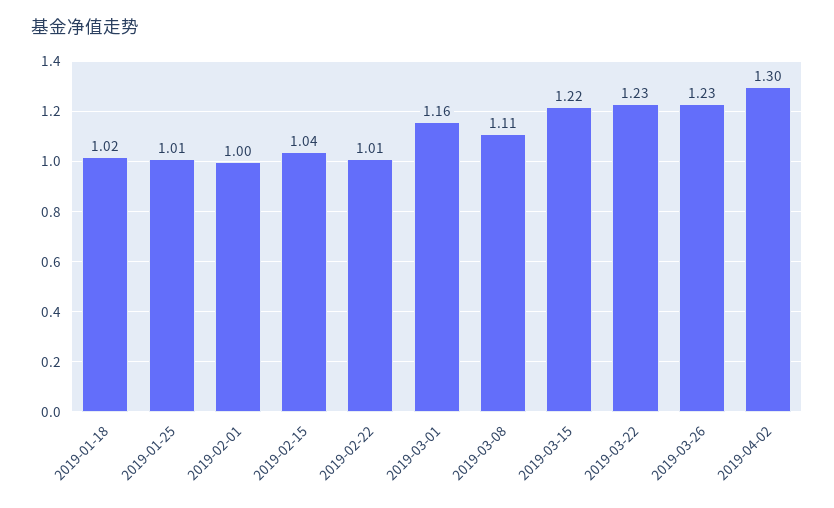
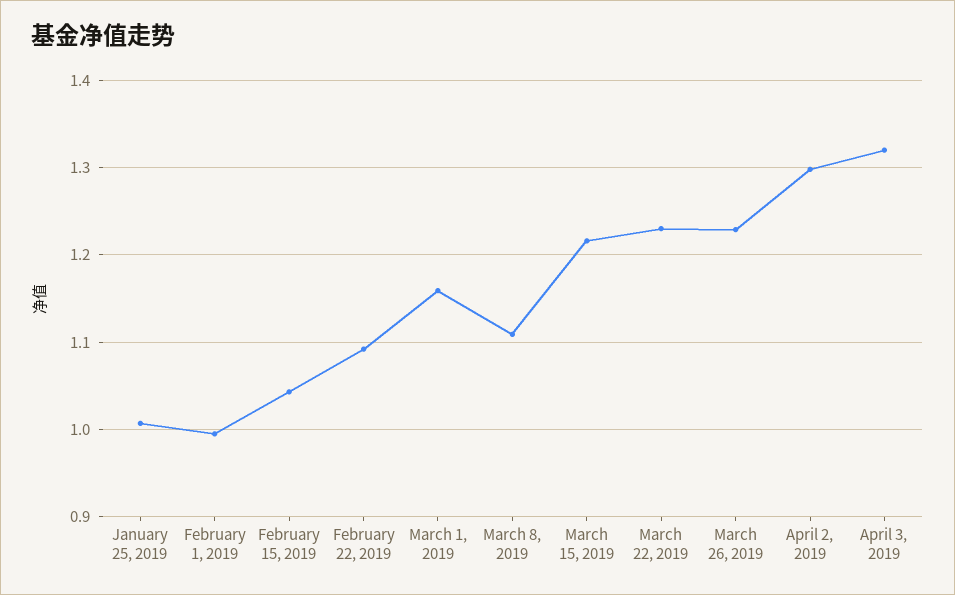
2019-01-18: 1.02 -> none
2019-02-22: 1.01 -> 1.09
April 3, 2019: none -> 1.32

